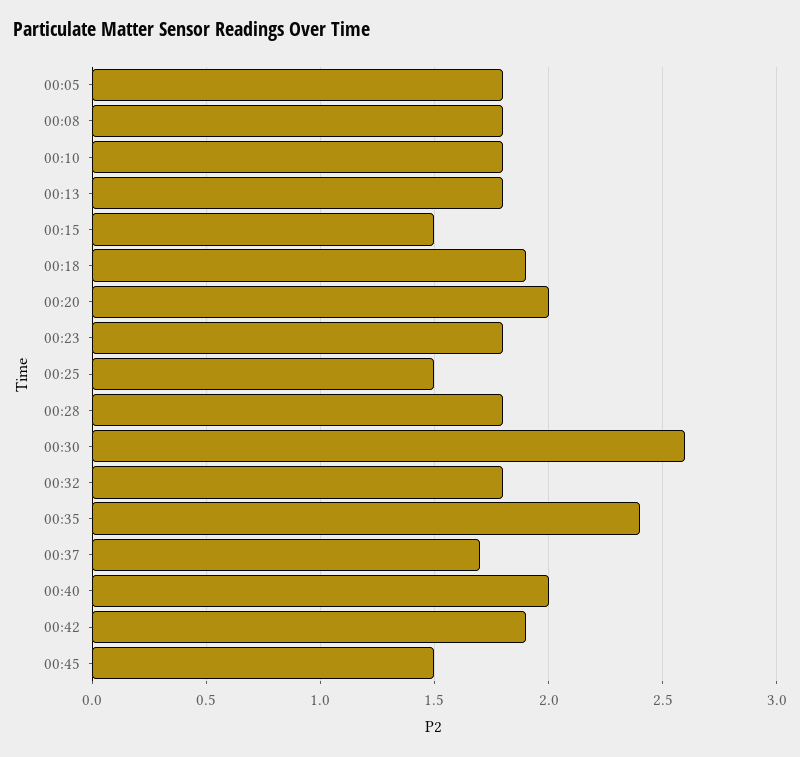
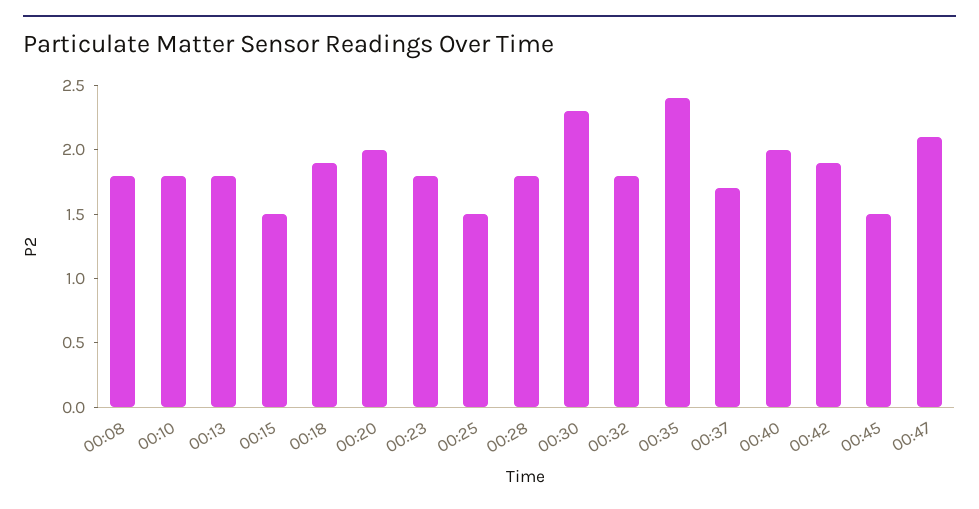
00:05: 1.8 -> none
00:30: 2.6 -> 2.3
00:47: none -> 2.1

